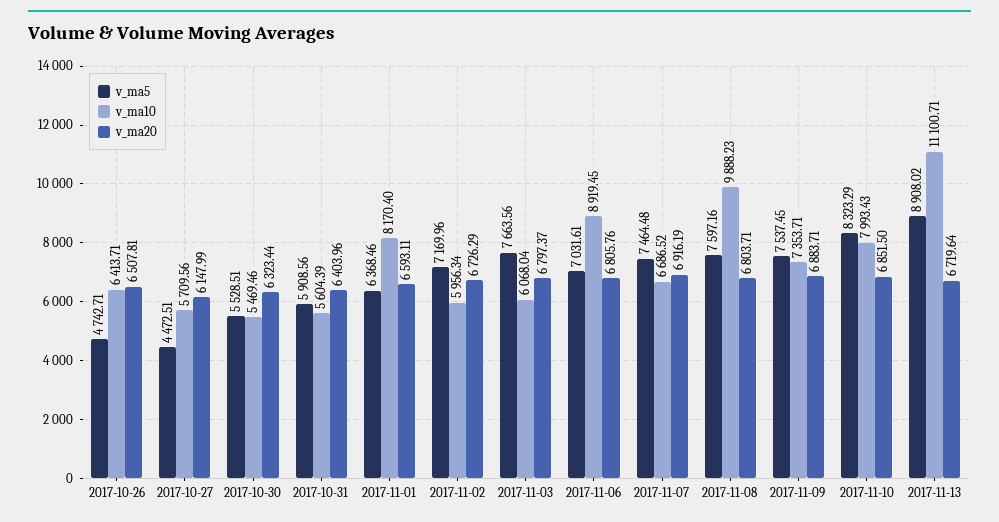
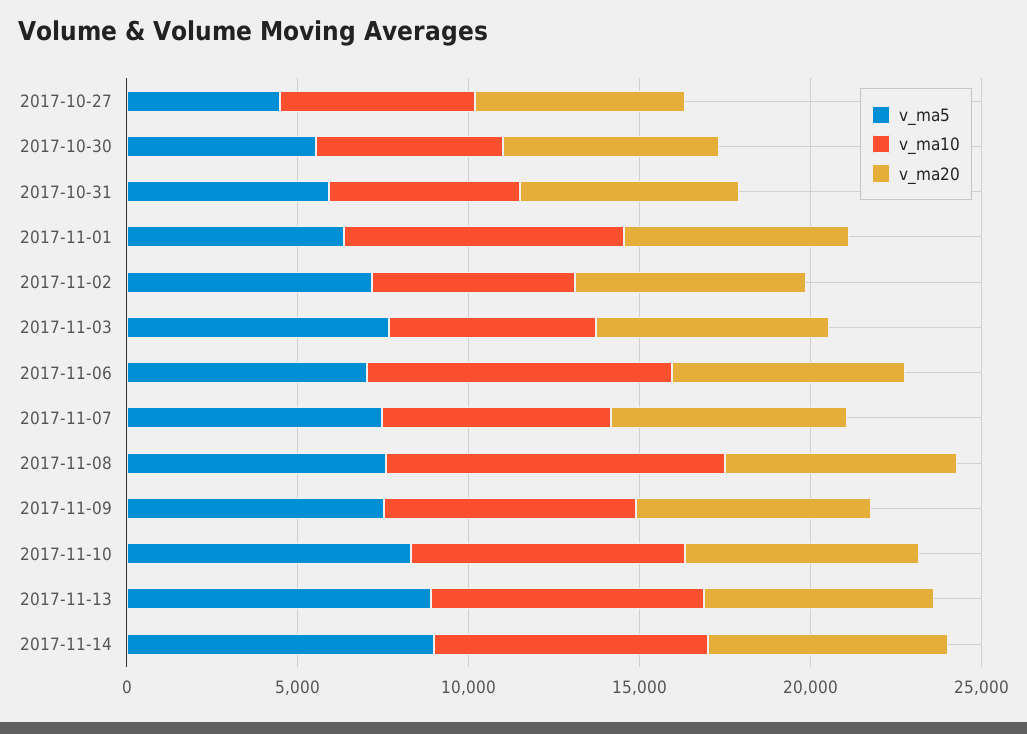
v_ma5, 2017-10-26: 4742.71 -> none
v_ma10, 2017-10-26: 6413.71 -> none
v_ma20, 2017-10-26: 6507.81 -> none
v_ma10, 2017-11-13: 11100.71 -> 8000
v_ma5, 2017-11-14: none -> 9000
v_ma10, 2017-11-14: none -> 8000
v_ma20, 2017-11-14: none -> 7000

